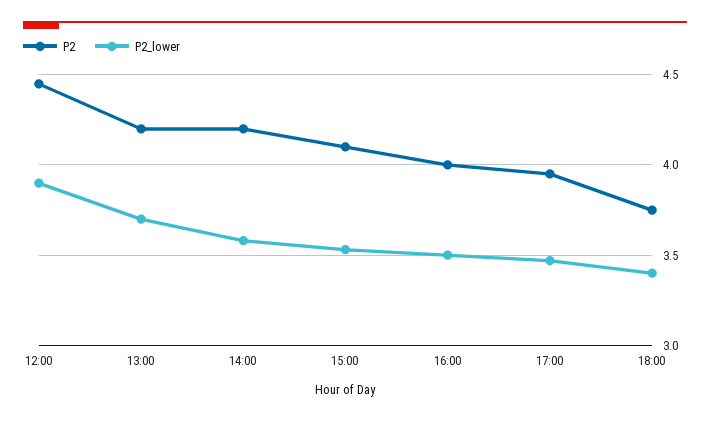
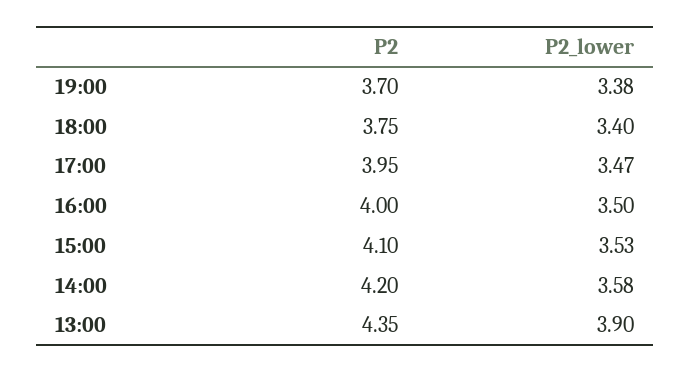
P2, 12:00: 4.45 -> none
P2_lower, 12:00: 3.9 -> none
P2, 13:00: 4.2 -> 4.35
P2_lower, 13:00: 3.7 -> 3.9
P2, 19:00: none -> 3.7
P2_lower, 19:00: none -> 3.38

